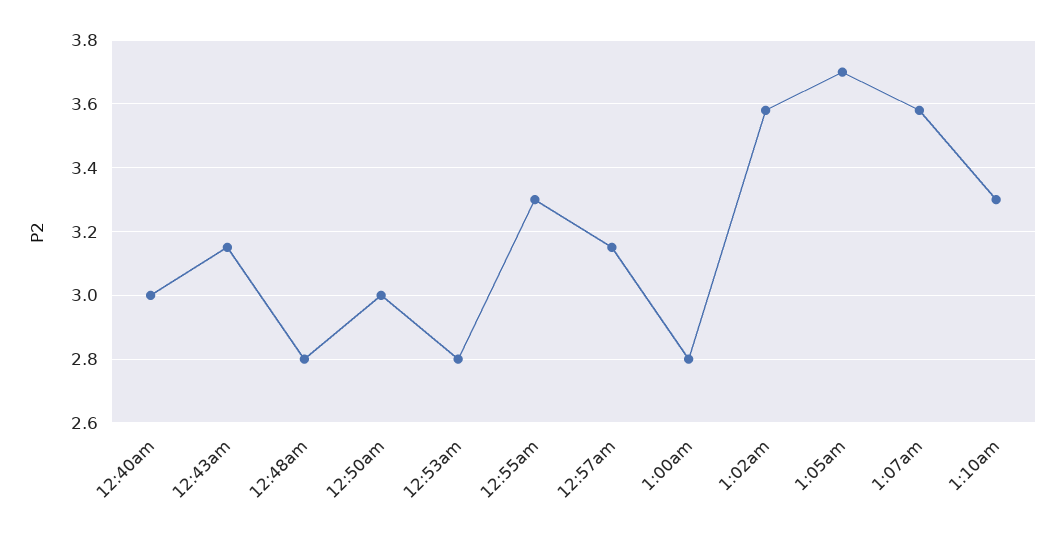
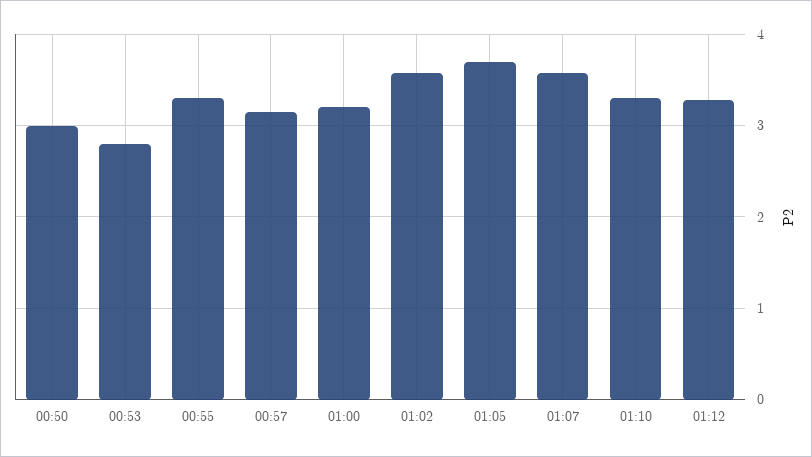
12:40am: 3 -> none
12:43am: 3.15 -> none
12:48am: 2.8 -> none
1:00am: 2.8 -> 3.2
01:12: none -> 3.3

